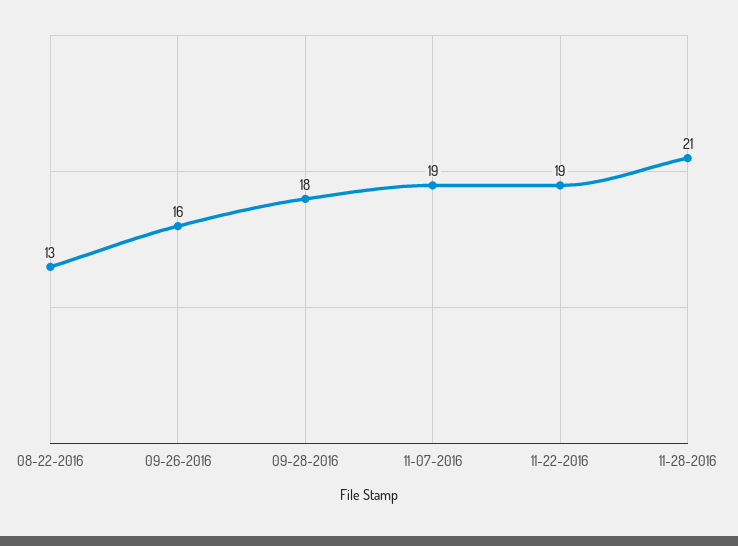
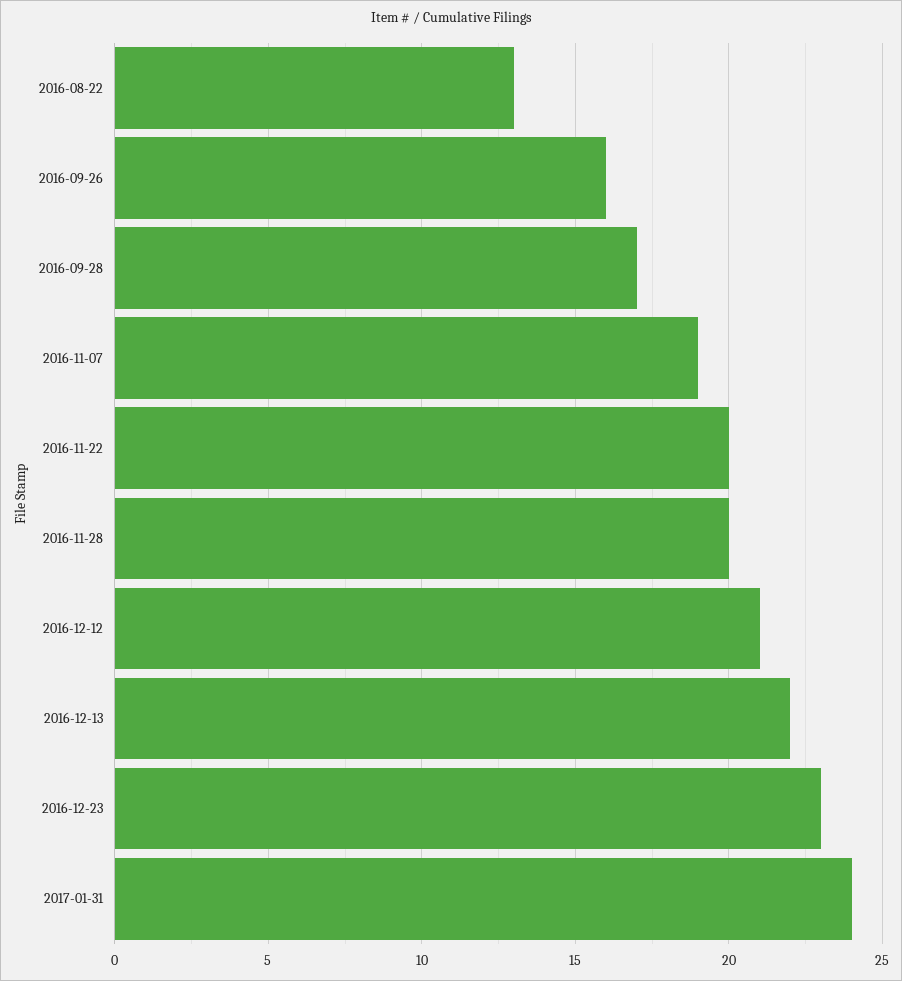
09-28-2016: 18 -> 17
11-22-2016: 19 -> 20
11-28-2016: 21 -> 20
2016-12-12: none -> 21
2016-12-13: none -> 22
2016-12-23: none -> 23
2017-01-31: none -> 24

